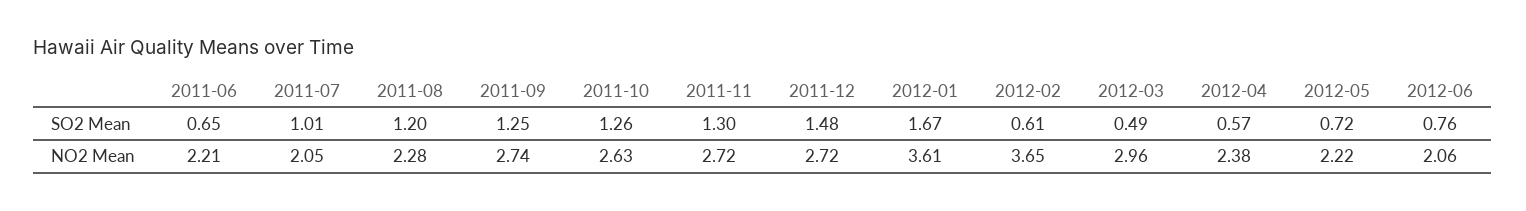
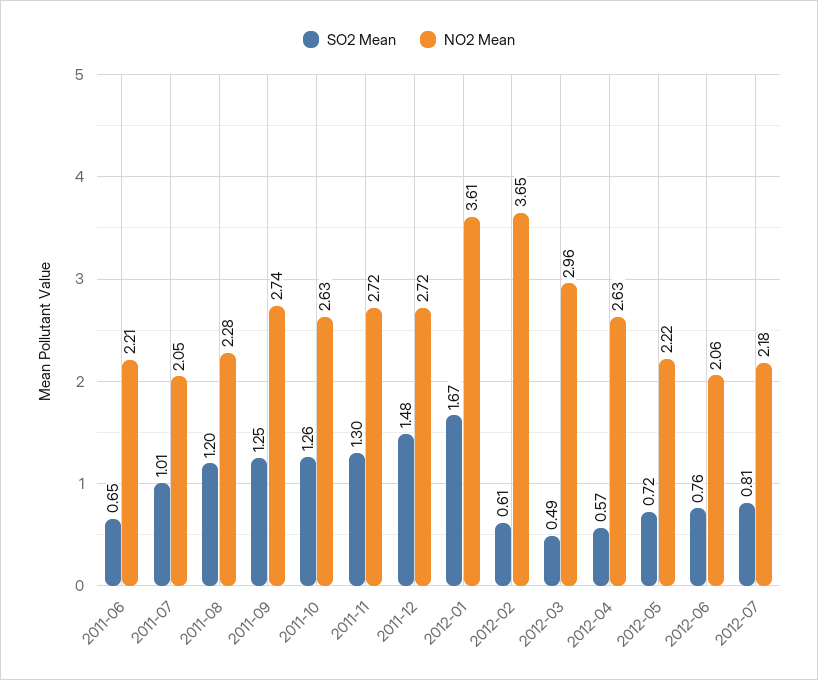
NO2 Mean, 2012-04: 2.38 -> 2.63
SO2 Mean, 2012-07: none -> 0.81
NO2 Mean, 2012-07: none -> 2.18

